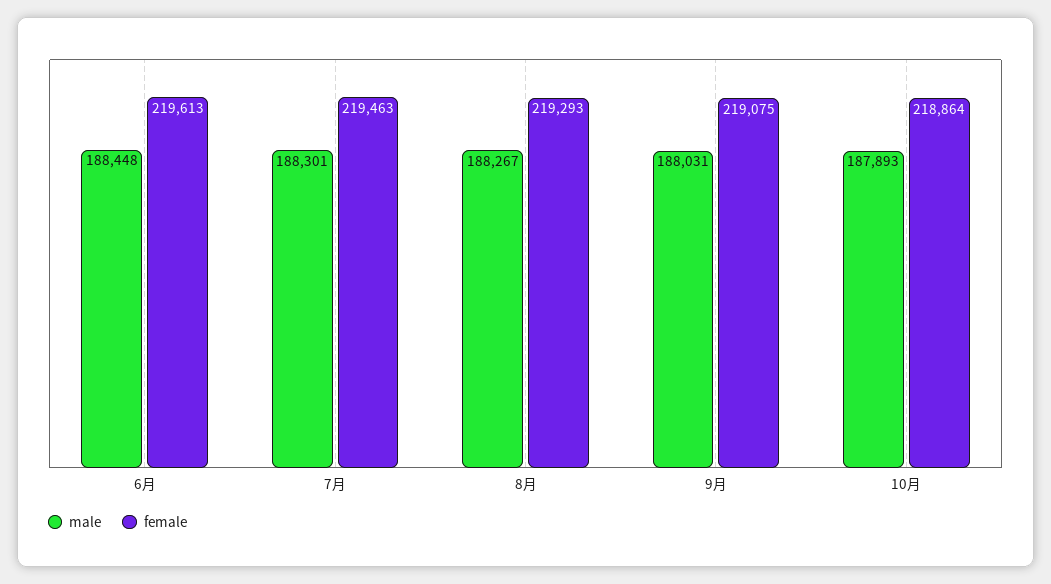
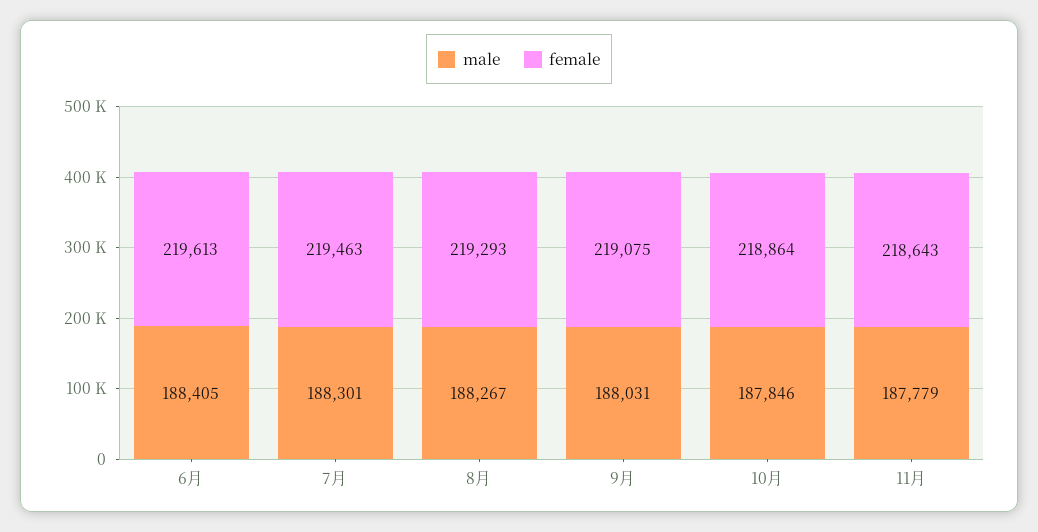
male, 6月: 188448 -> 188405
male, 10月: 187893 -> 187846
male, 11月: none -> 187779
female, 11月: none -> 218643

